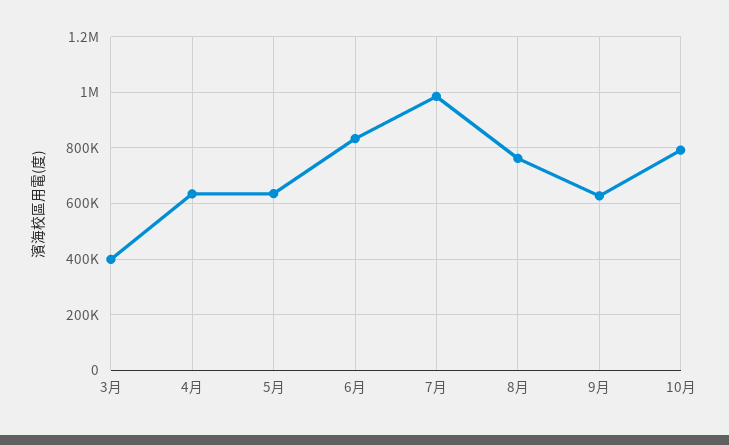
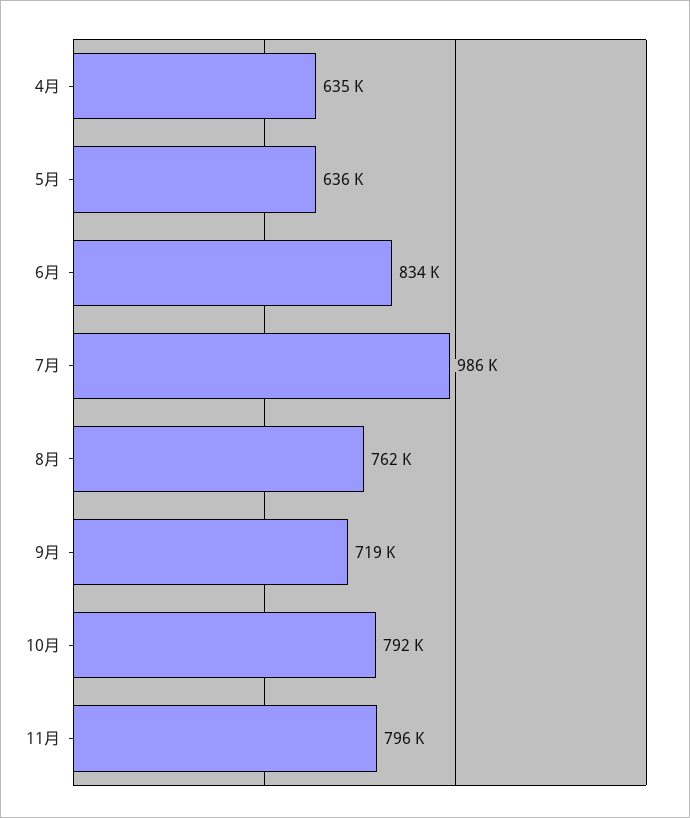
3月: 400000 -> none
9月: 625000 -> 719000
11月: none -> 796000

